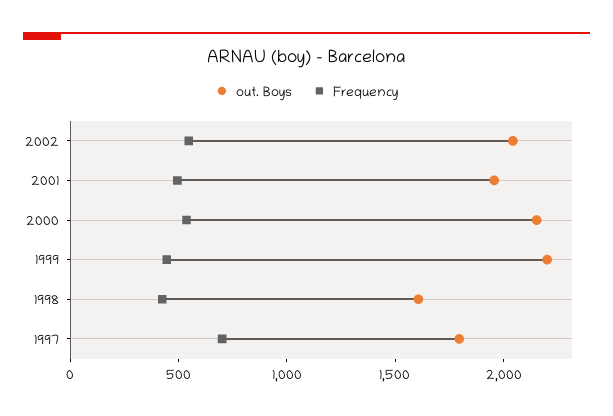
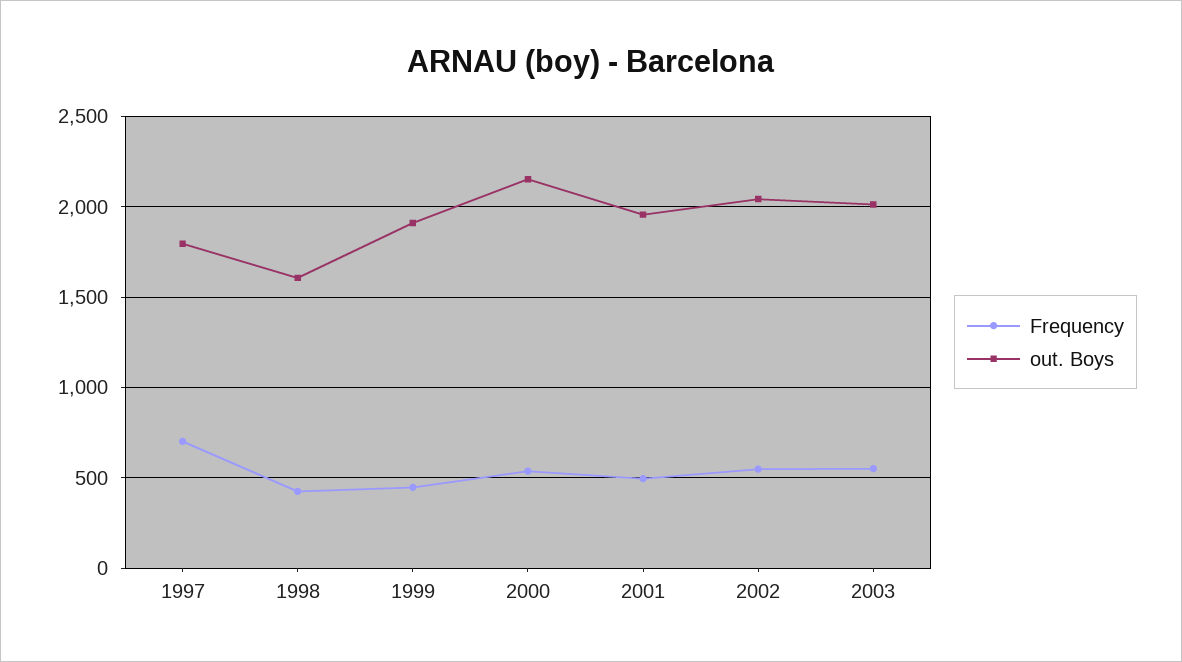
out. Boys, 1999: 2200 -> 1900
Frequency, 2003: none -> 550
out. Boys, 2003: none -> 2000

